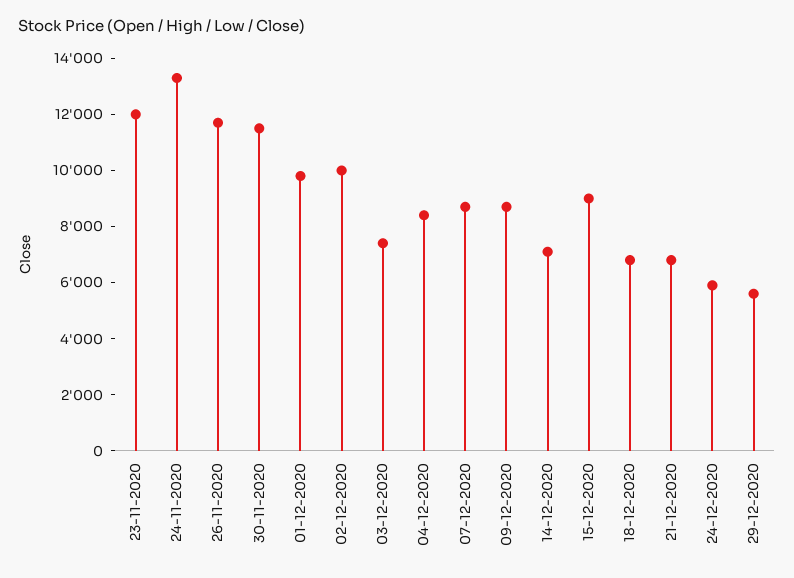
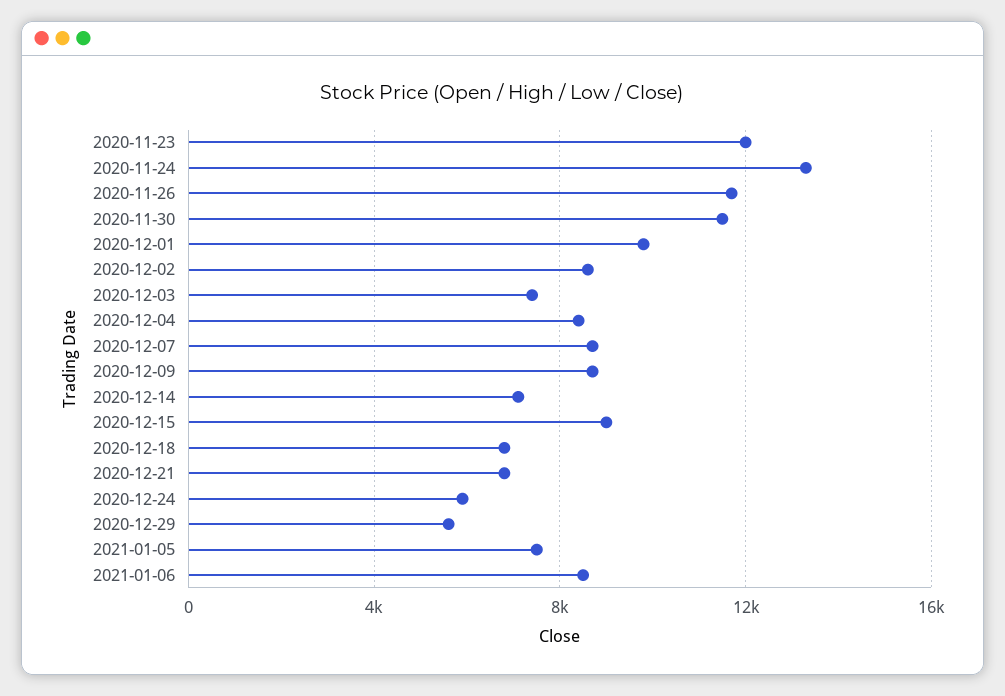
02-12-2020: 10000 -> 8500
2021-01-05: none -> 7500
2021-01-06: none -> 8500

